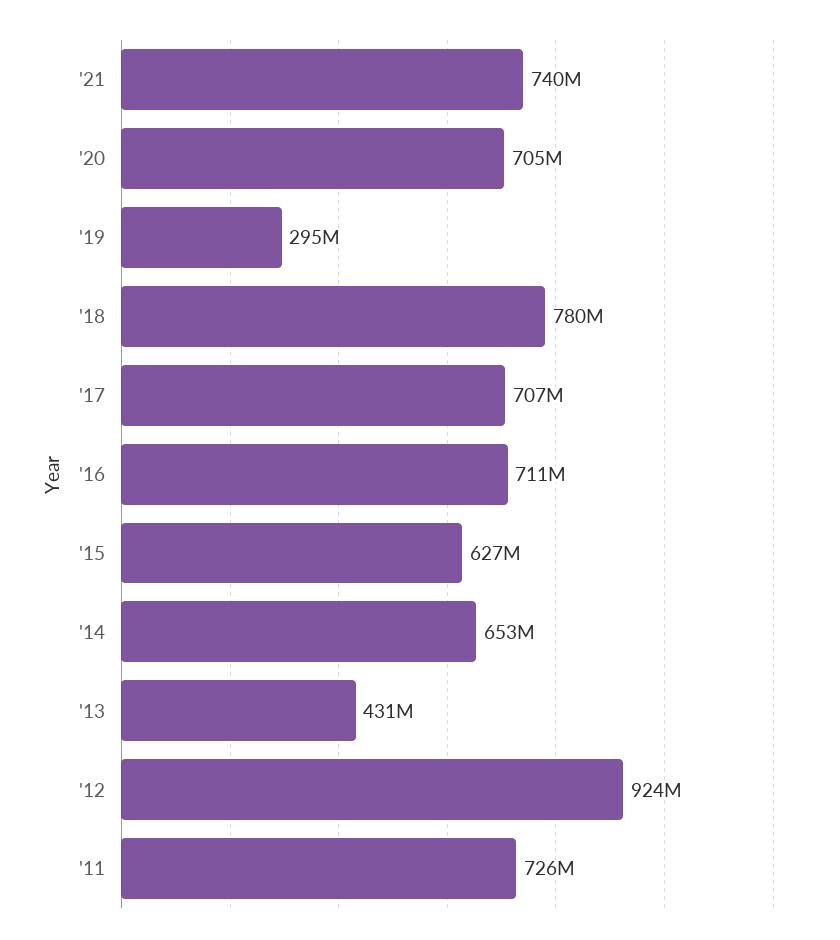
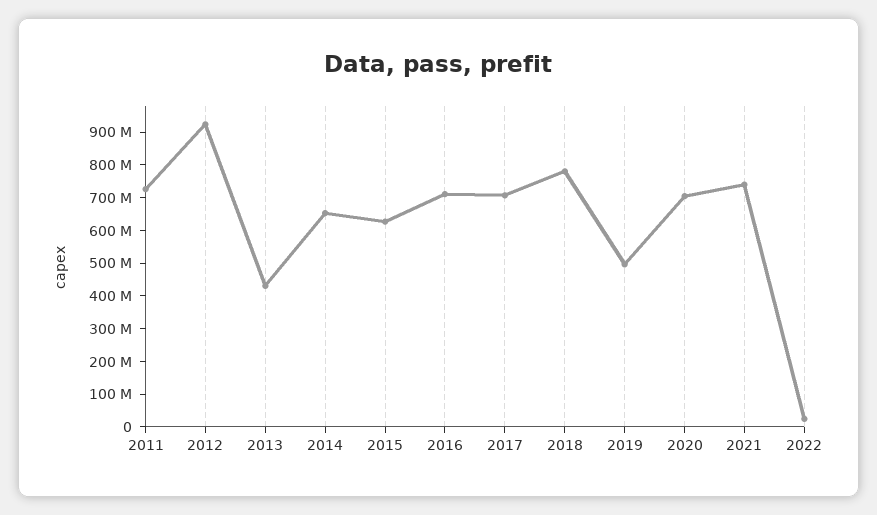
'19: 295000000 -> 500000000
2022: none -> 25000000

